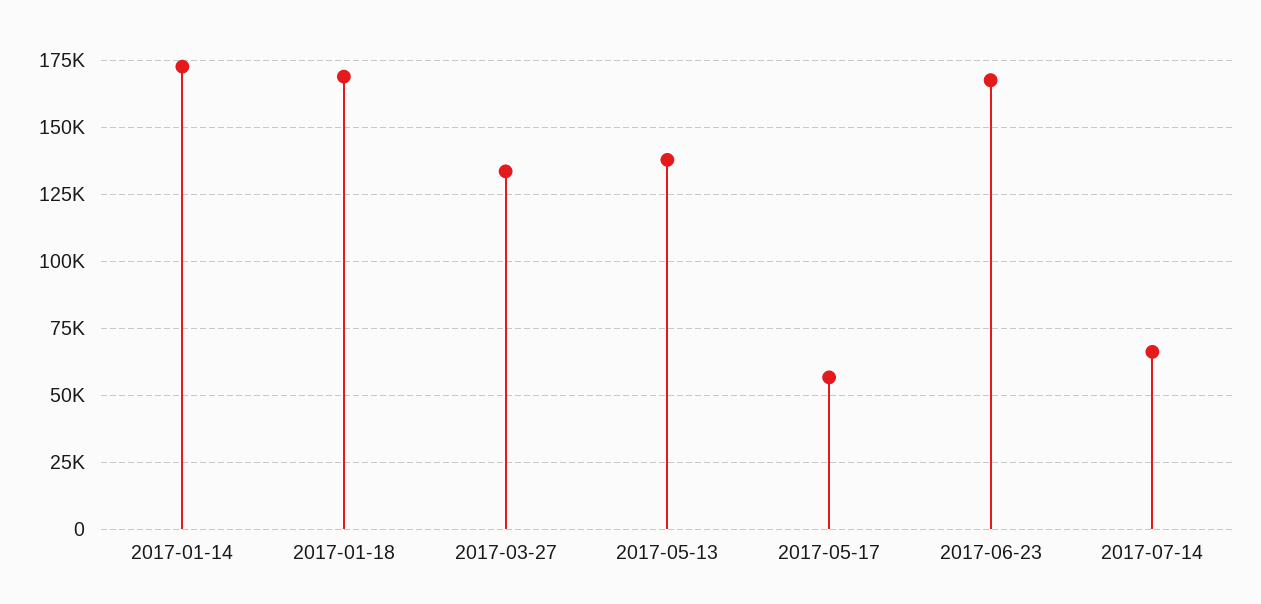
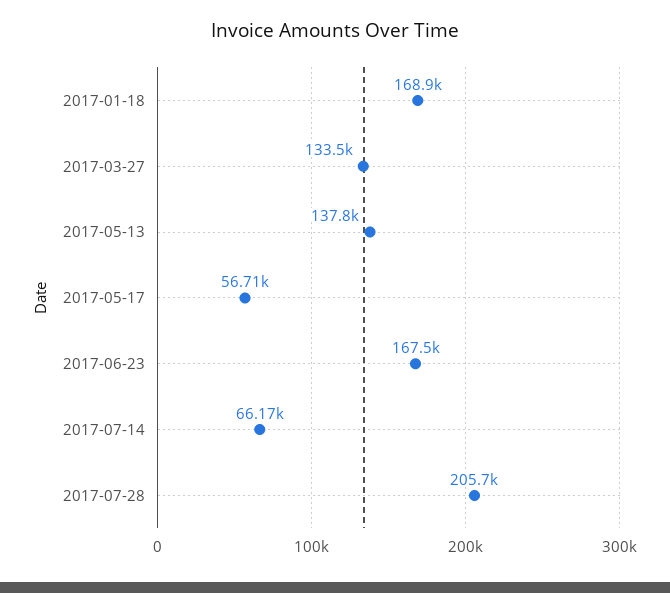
2017-01-14: 172500 -> none
2017-07-28: none -> 205700

